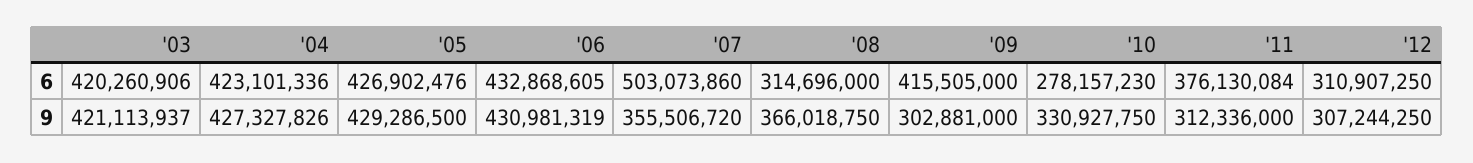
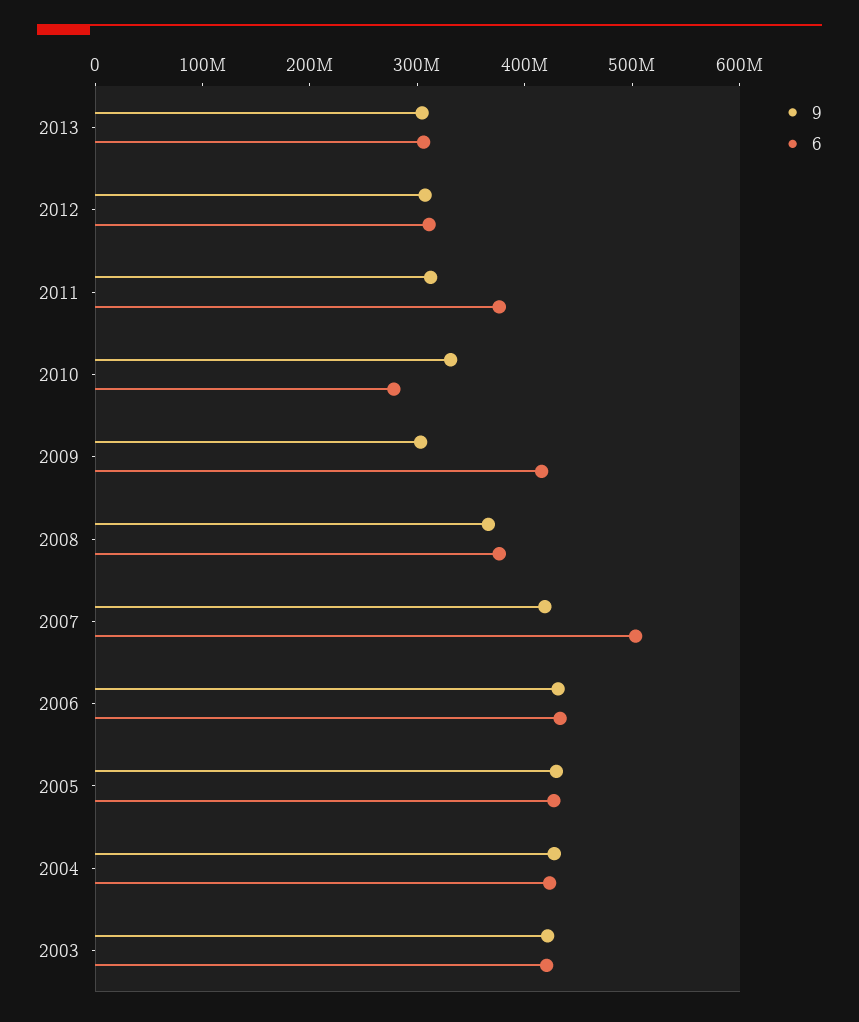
6, '08: 314696000 -> 380000000
9, '07: 355506720 -> 420000000
9, 2013: none -> 300000000
6, 2013: none -> 300000000

